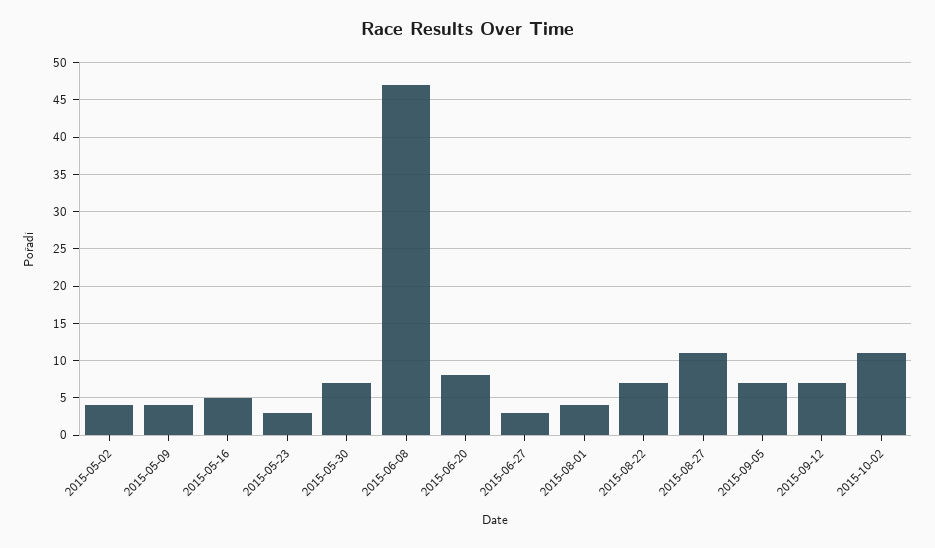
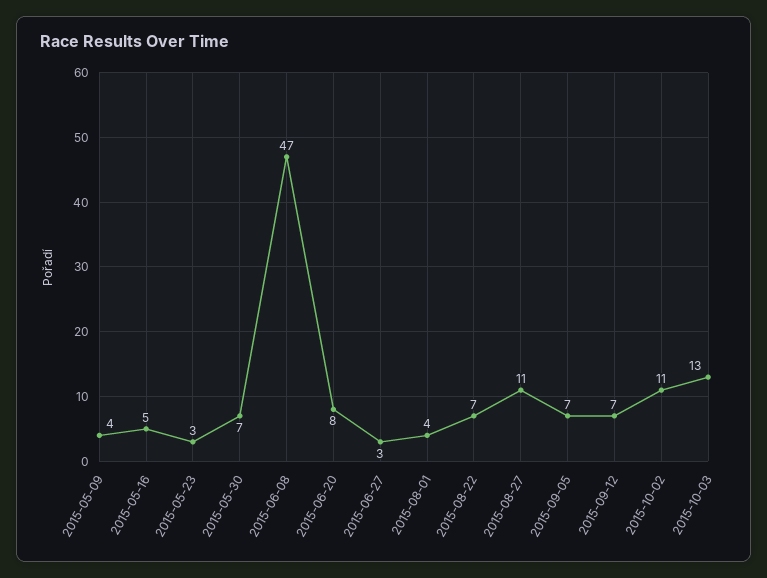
2015-05-02: 4 -> none
2015-10-03: none -> 13

